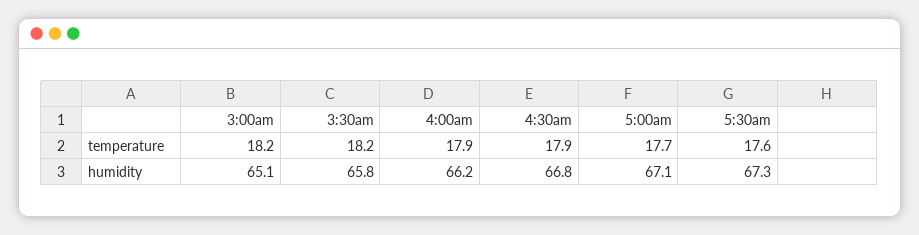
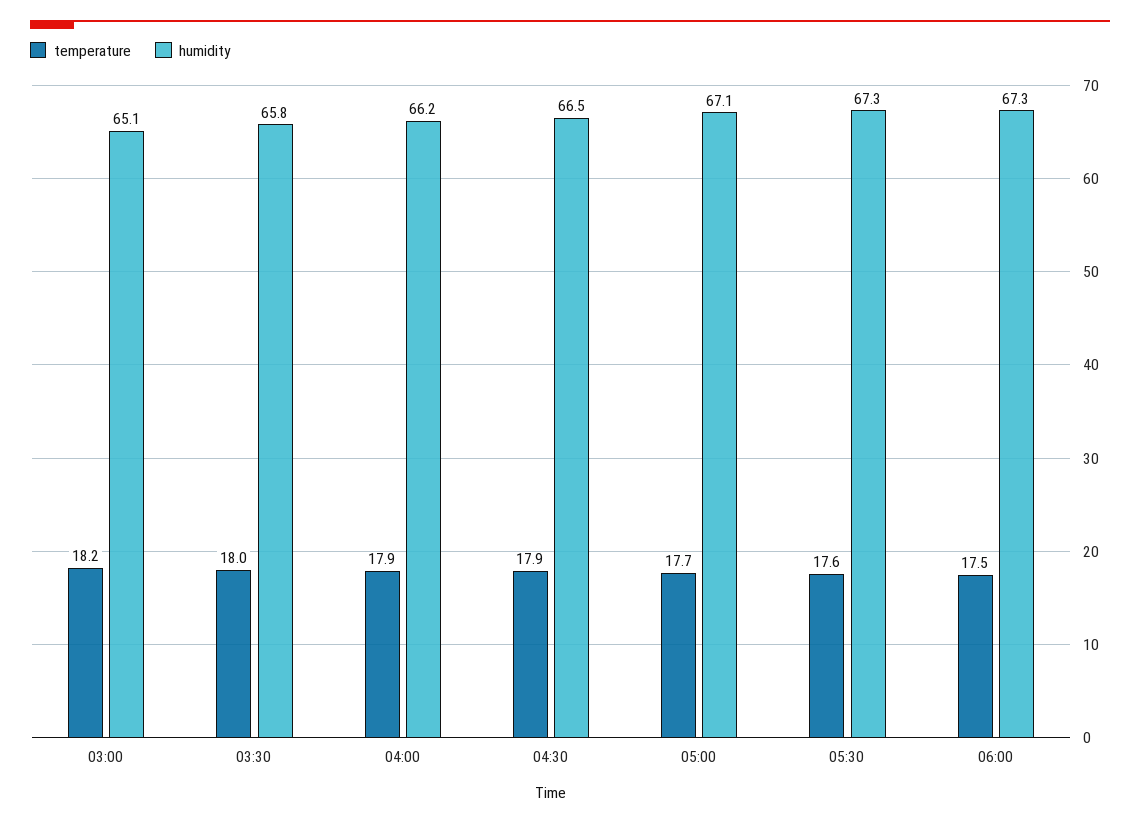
temperature, 3:30am: 18.2 -> 18
humidity, 4:30am: 66.8 -> 66.5
temperature, 06:00: none -> 17.5
humidity, 06:00: none -> 67.3

